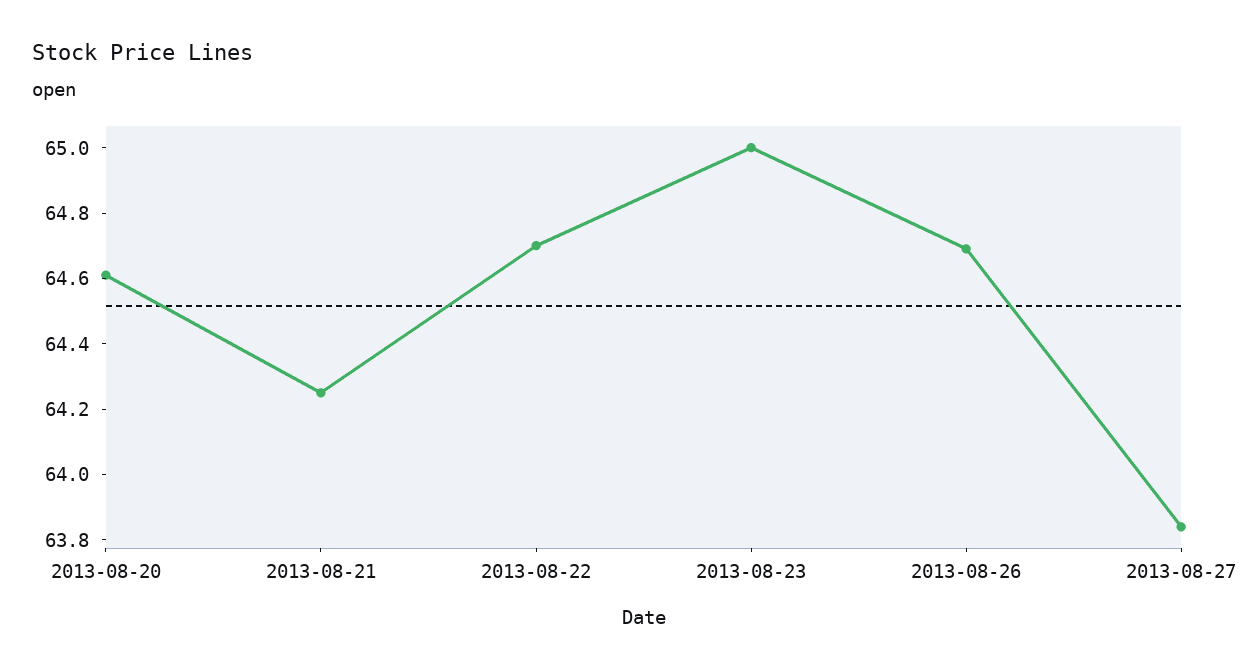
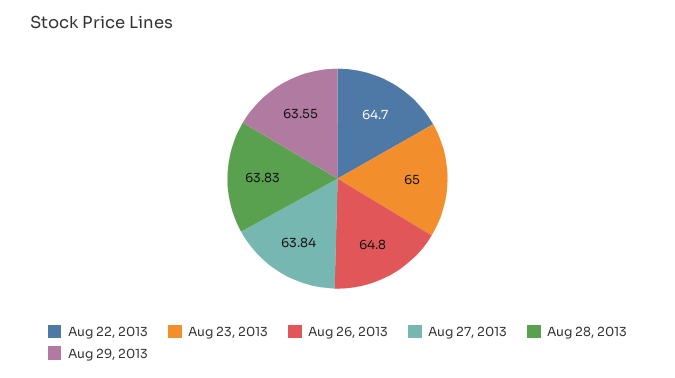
2013-08-20: 64.6 -> none
2013-08-21: 64.25 -> none
2013-08-26: 64.7 -> 64.8
Aug 28, 2013: none -> 63.83
Aug 29, 2013: none -> 63.55

